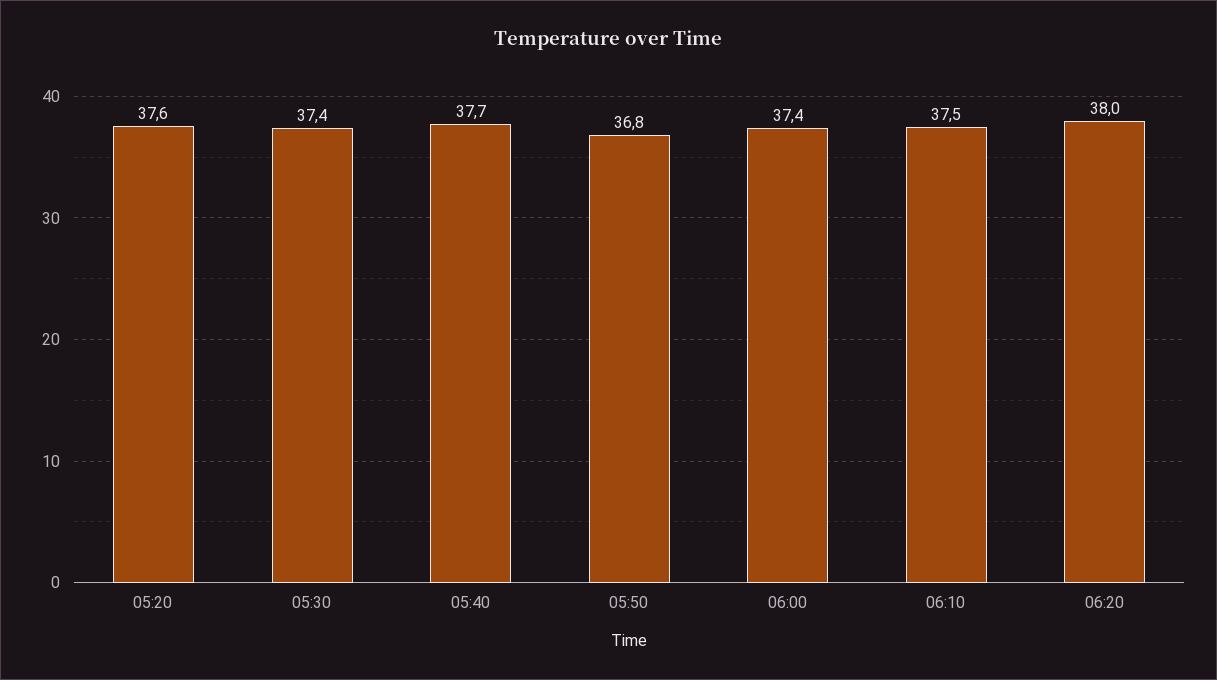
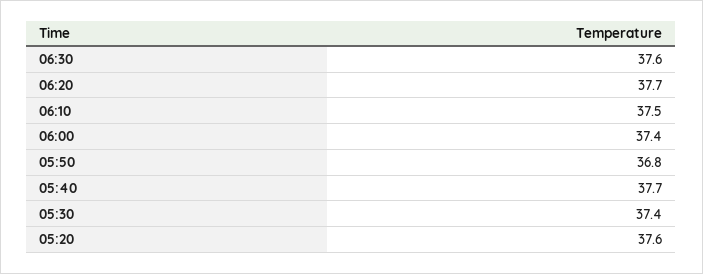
06:20: 38 -> 37.7
06:30: none -> 37.6

